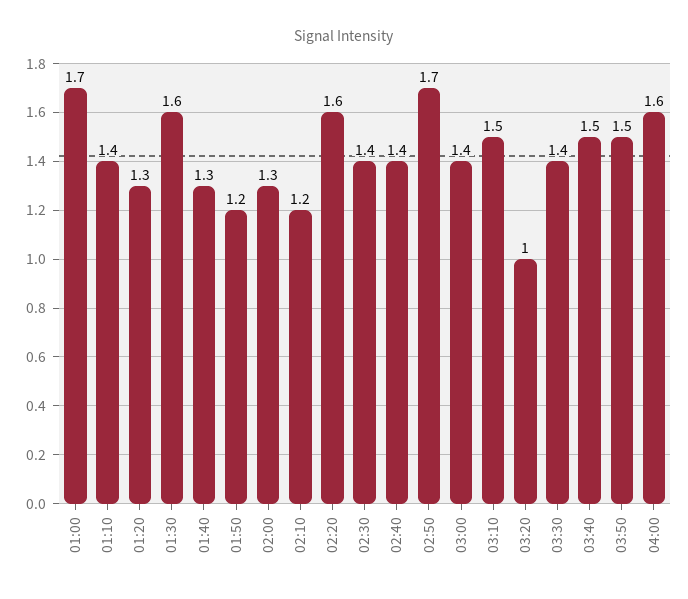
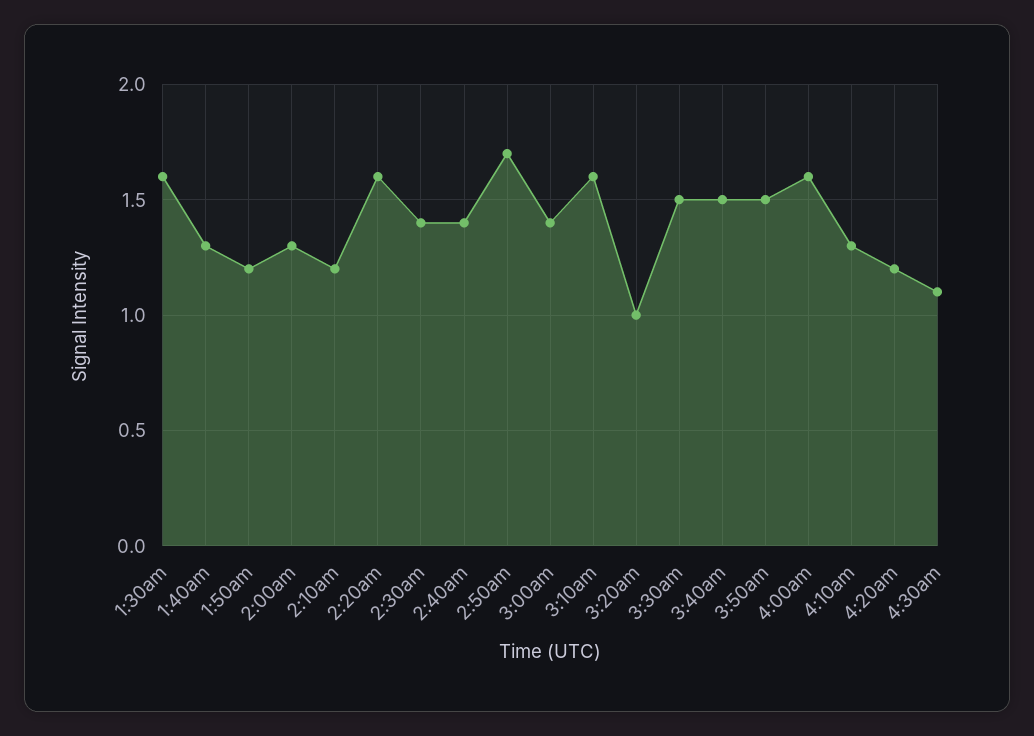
01:00: 1.7 -> none
01:10: 1.4 -> none
01:20: 1.3 -> none
03:10: 1.5 -> 1.6
03:30: 1.4 -> 1.5
4:10am: none -> 1.3
4:20am: none -> 1.2
4:30am: none -> 1.1

